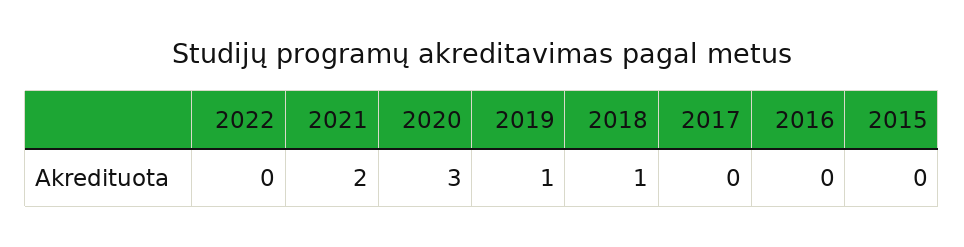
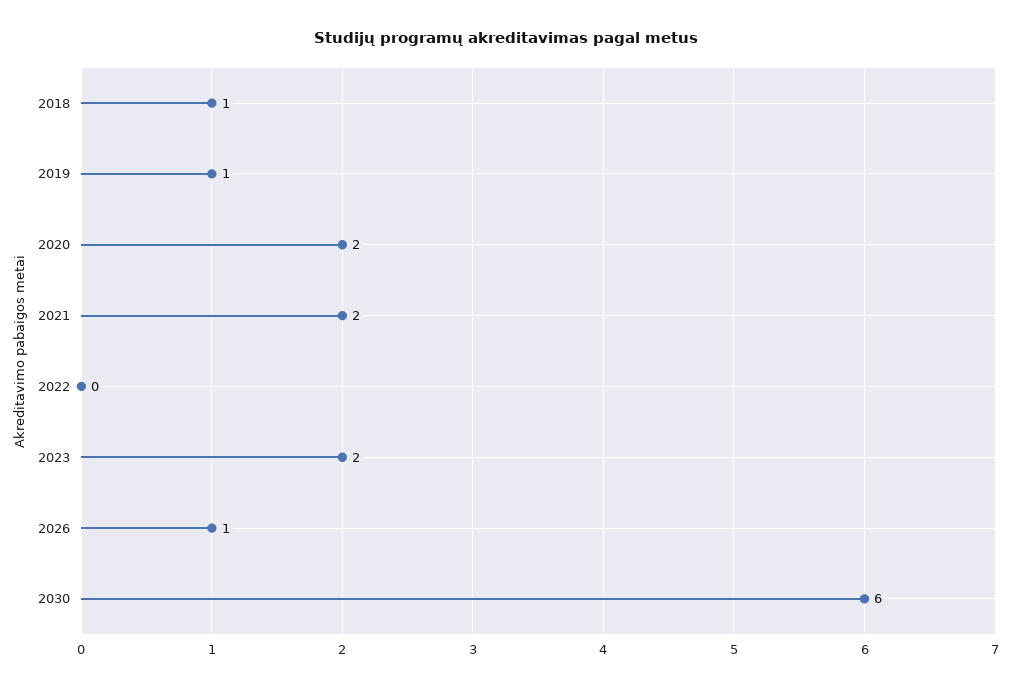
2020: 3 -> 2
2017: 0 -> none
2016: 0 -> none
2015: 0 -> none
2023: none -> 2
2026: none -> 1
2030: none -> 6

